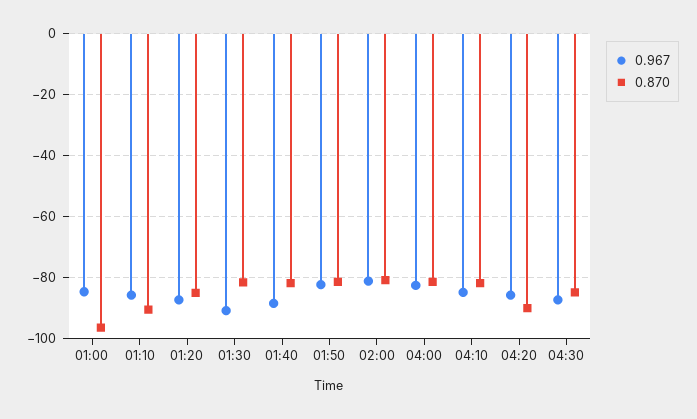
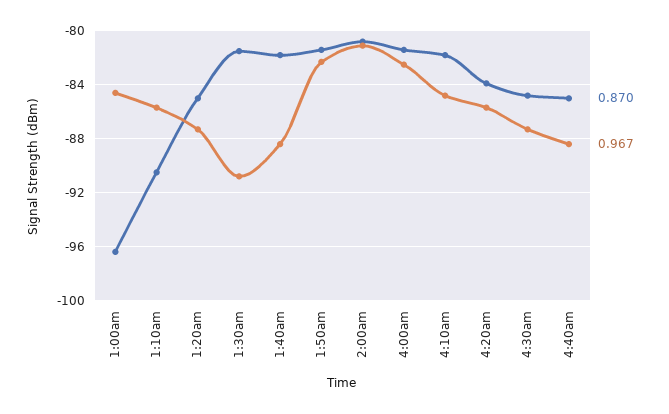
0.870, 04:20: -90 -> -84
0.870, 4:40am: none -> -85
0.967, 4:40am: none -> -88.5

